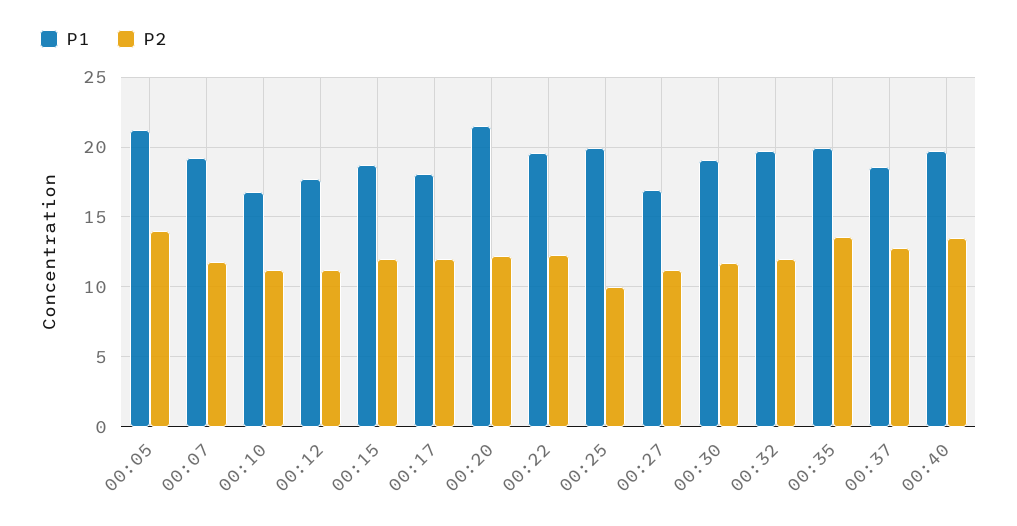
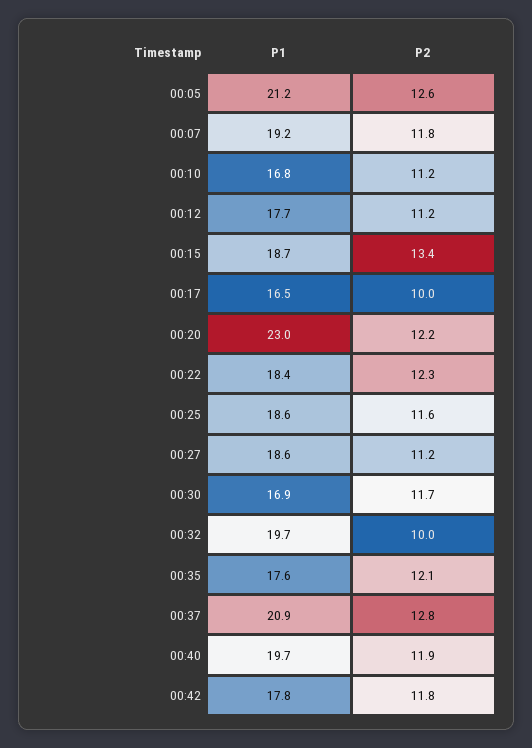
P2, 00:05: 14 -> 12.6
P2, 00:15: 12 -> 13.4
P1, 00:17: 18 -> 16.5
P2, 00:17: 12 -> 10
P1, 00:20: 21.5 -> 23
P1, 00:22: 19.5 -> 18.4
P1, 00:25: 20 -> 18.6
P2, 00:25: 10 -> 11.6
P1, 00:27: 17 -> 18.6
P1, 00:30: 19 -> 16.9
P2, 00:32: 12 -> 10
P1, 00:35: 20 -> 17.6
P2, 00:35: 13.5 -> 12.1
P1, 00:37: 18.5 -> 20.9
P2, 00:40: 13.5 -> 11.9
P1, 00:42: none -> 17.8
P2, 00:42: none -> 11.8

